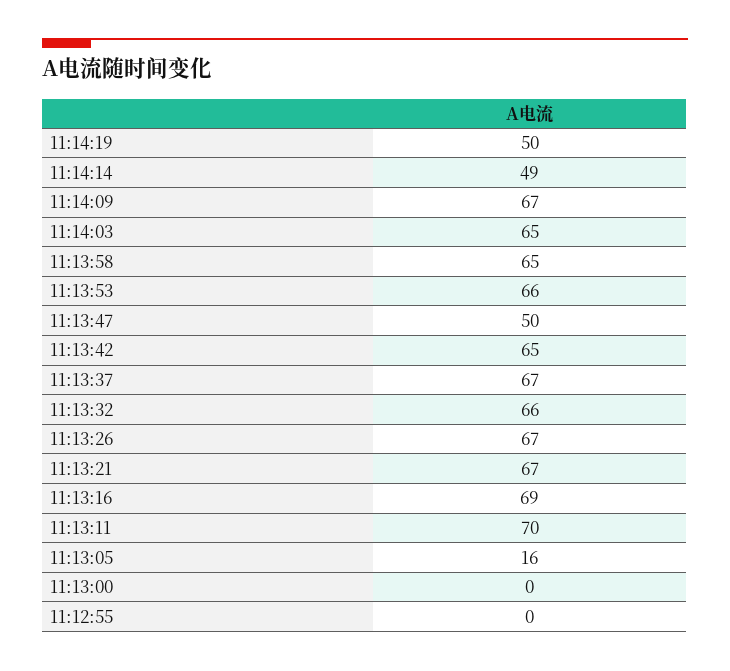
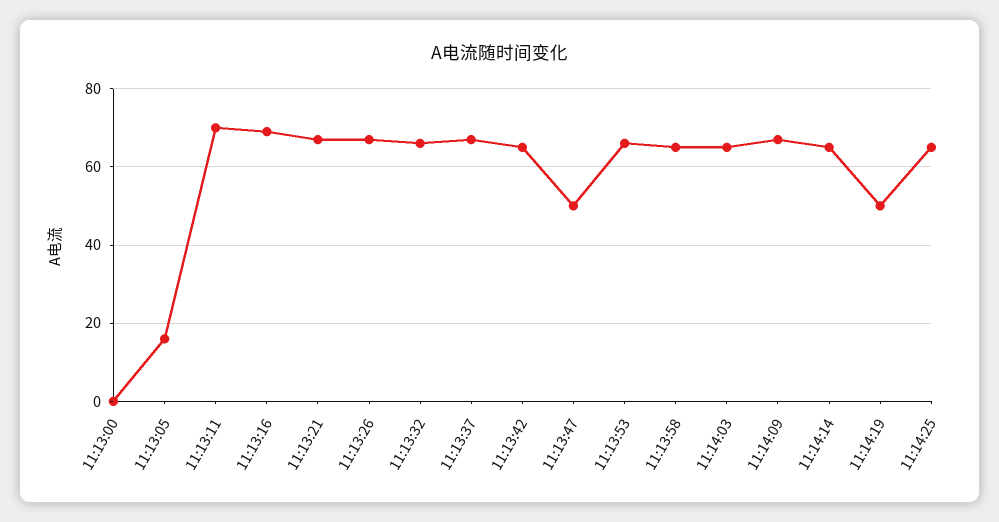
11:14:14: 49 -> 65
11:12:55: 0 -> none
11:14:25: none -> 65

